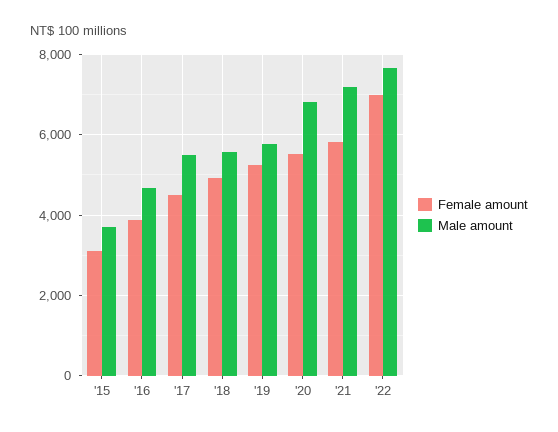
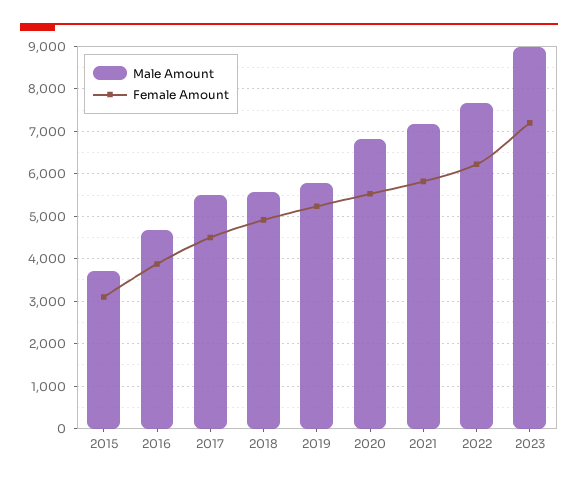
Female amount, '22: 7000 -> 6200
Male amount, 2023: none -> 9000
Female amount, 2023: none -> 7200

